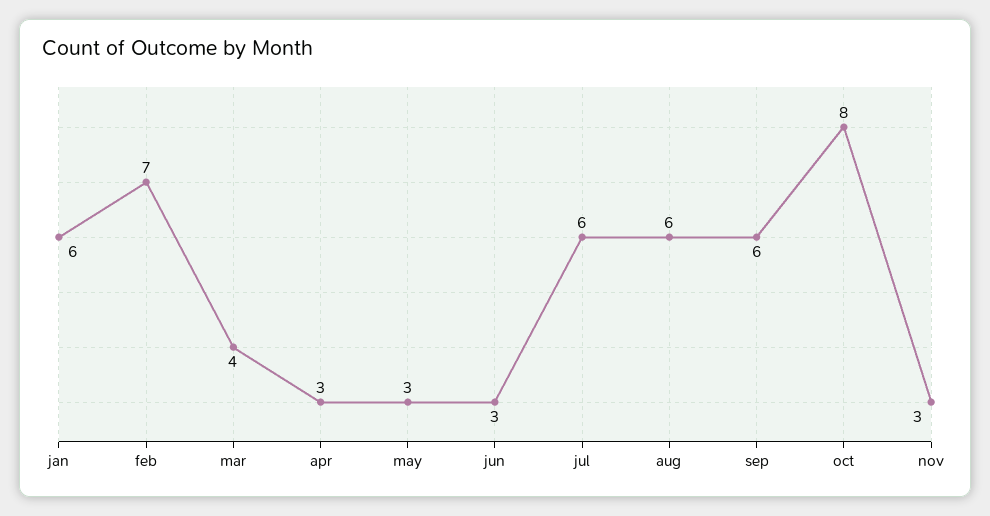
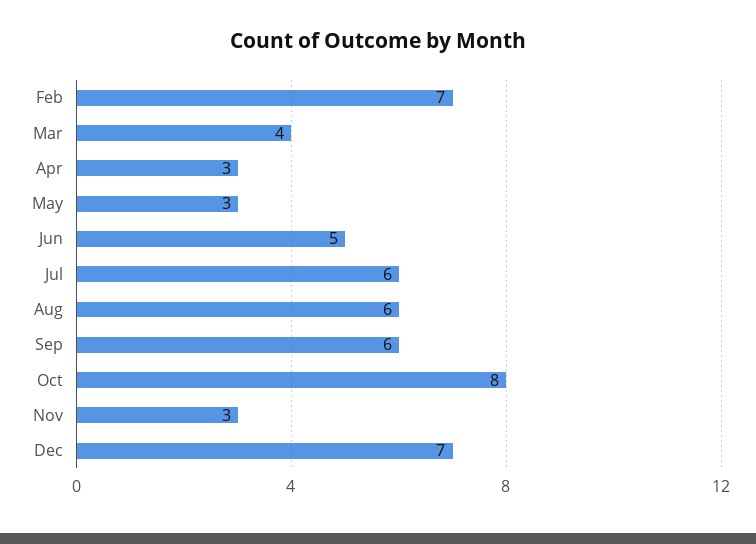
jan: 6 -> none
jun: 3 -> 5
Dec: none -> 7

